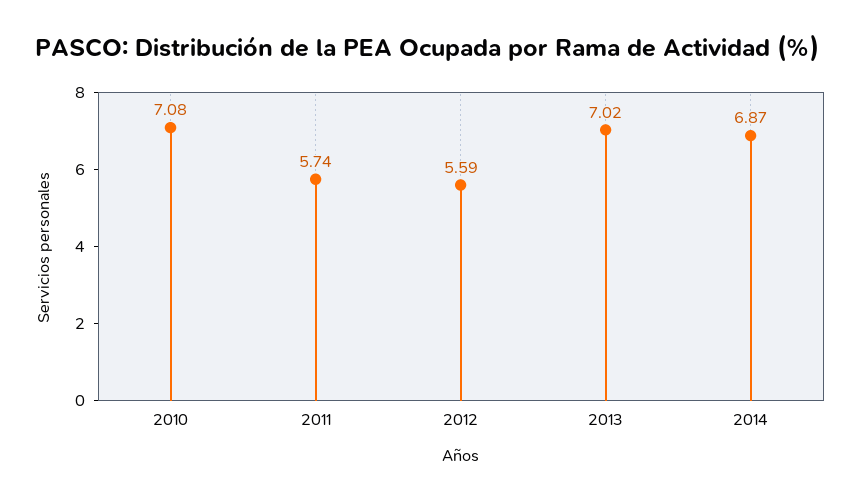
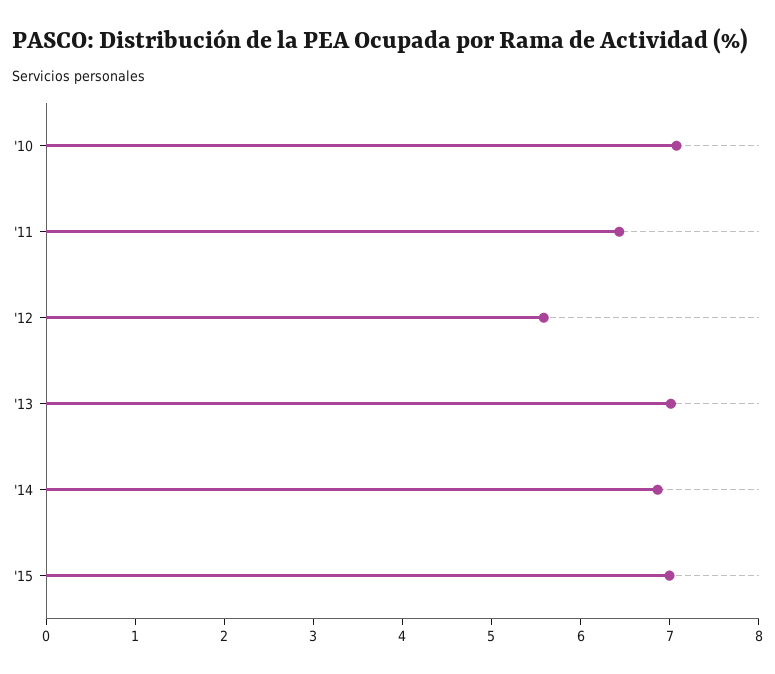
2011: 5.74 -> 6.4
'15: none -> 7

